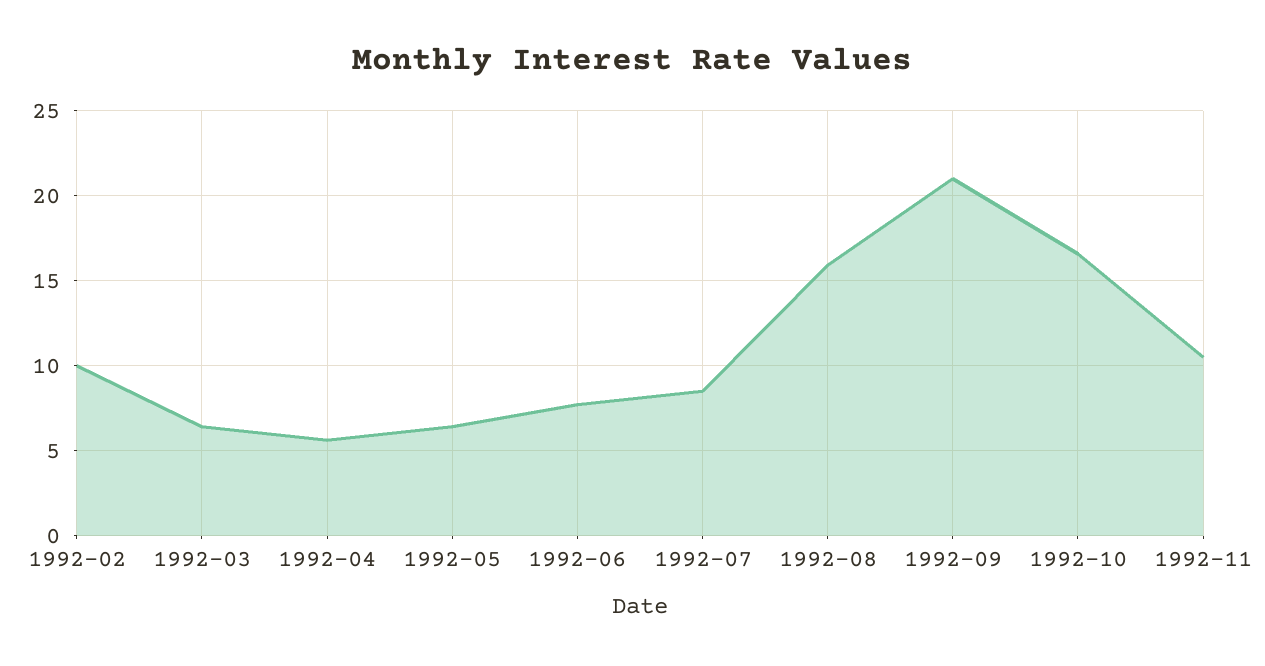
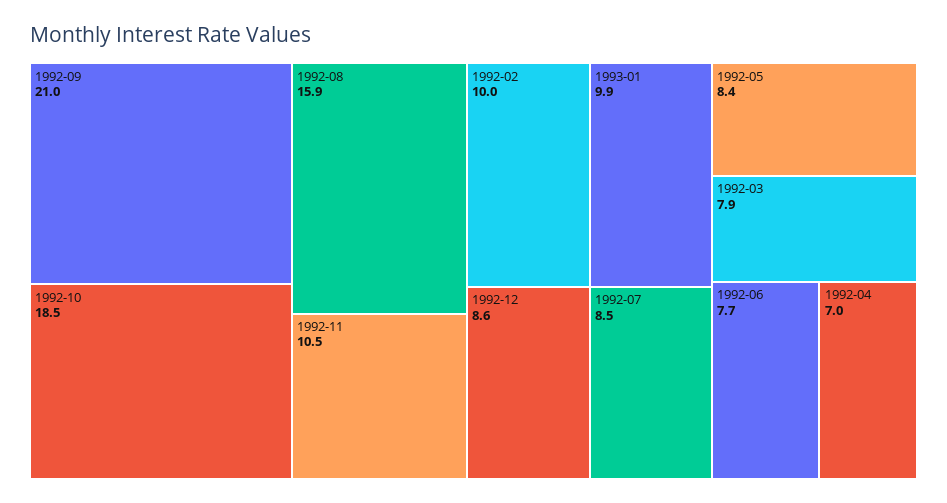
1992-03: 6.5 -> 7.9
1992-04: 5.5 -> 7
1992-05: 6.5 -> 8.4
1992-10: 16.5 -> 18.5
1993-01: none -> 9.9
1992-12: none -> 8.6

